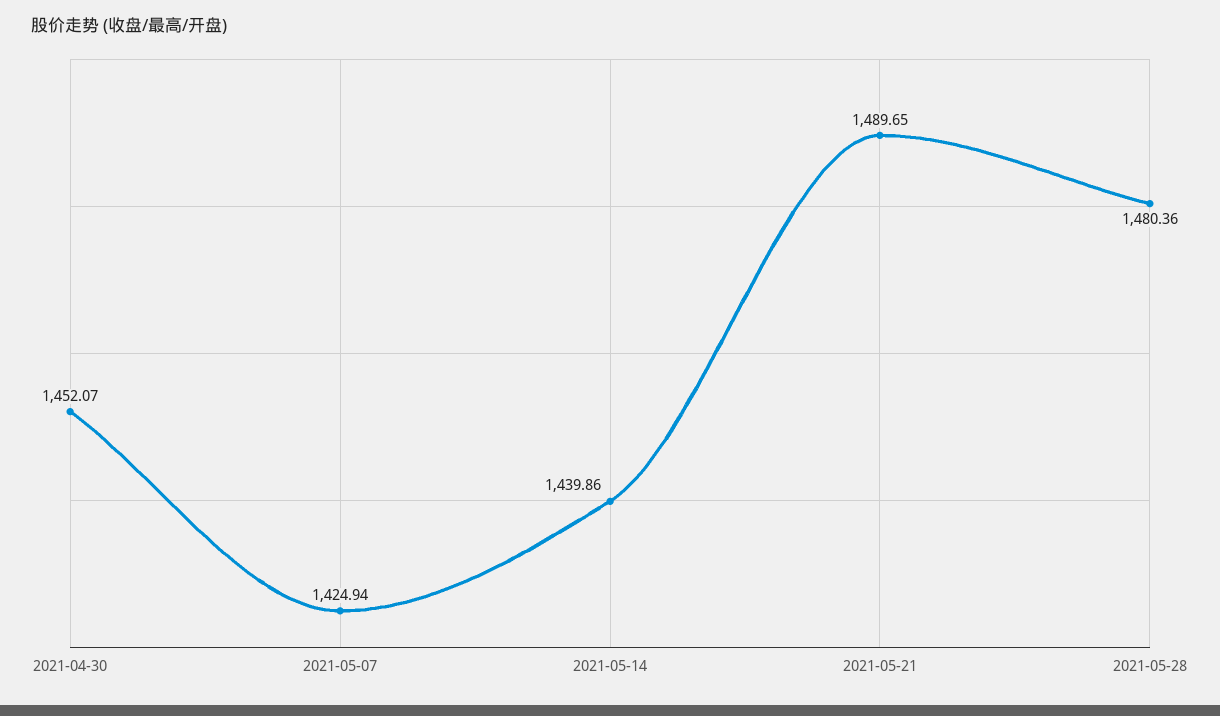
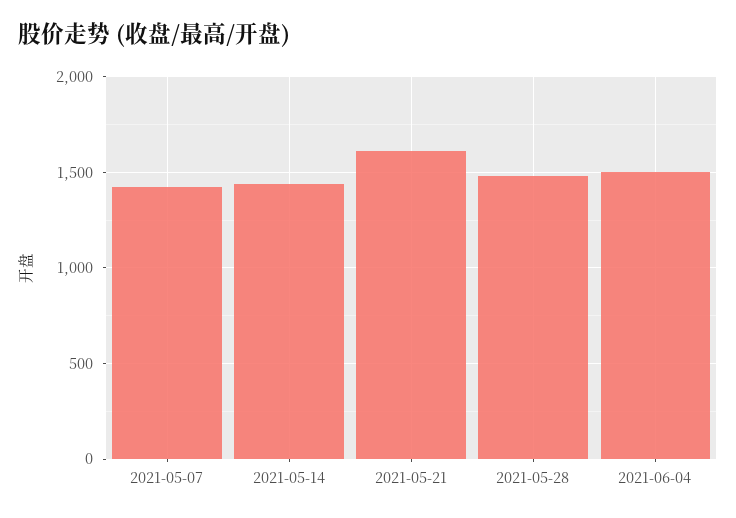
2021-04-30: 1452.07 -> none
2021-05-21: 1489.65 -> 1600
2021-06-04: none -> 1500

